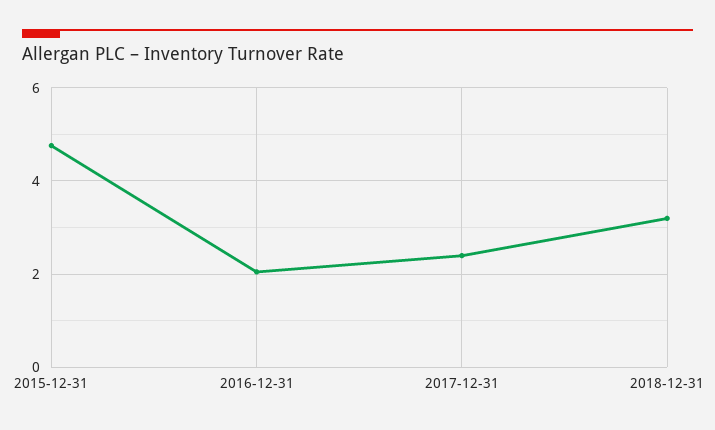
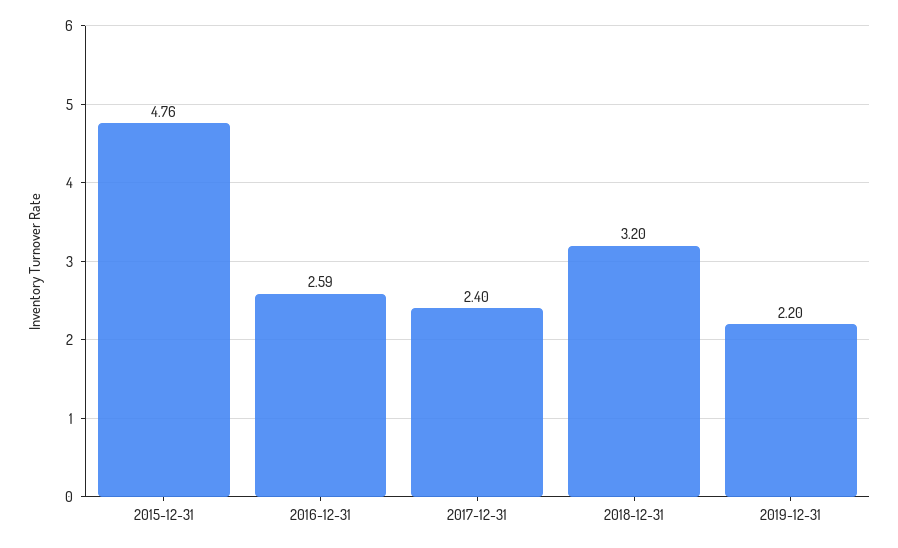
2016-12-31: 2 -> 2.59
2019-12-31: none -> 2.2

